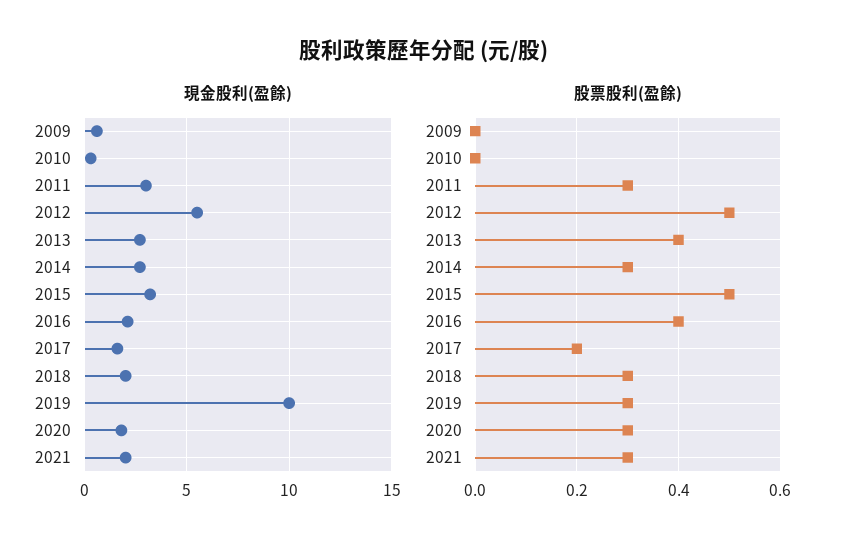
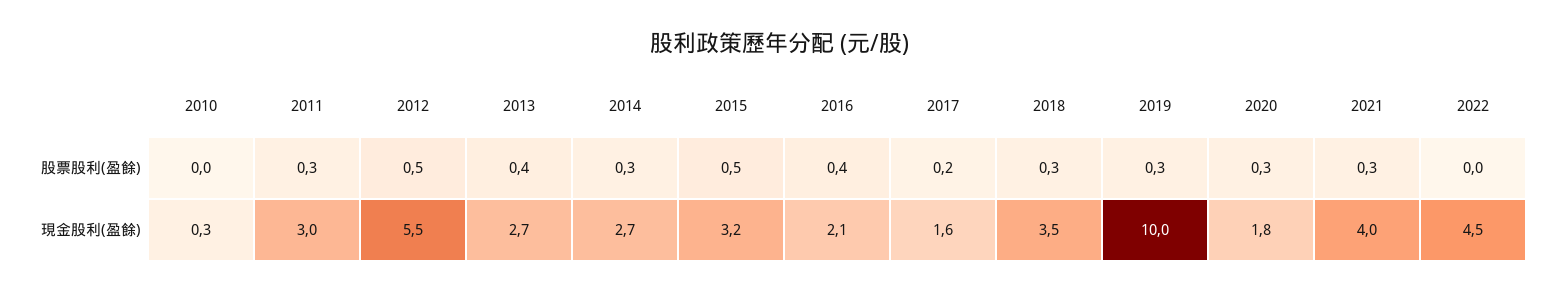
現金股利(盈餘), 2009: 0.5 -> none
現金股利(盈餘), 2018: 2 -> 3.5
現金股利(盈餘), 2021: 2 -> 4
股票股利(盈餘), 2009: 0 -> none
股票股利(盈餘), 2022: none -> 0
現金股利(盈餘), 2022: none -> 4.5

